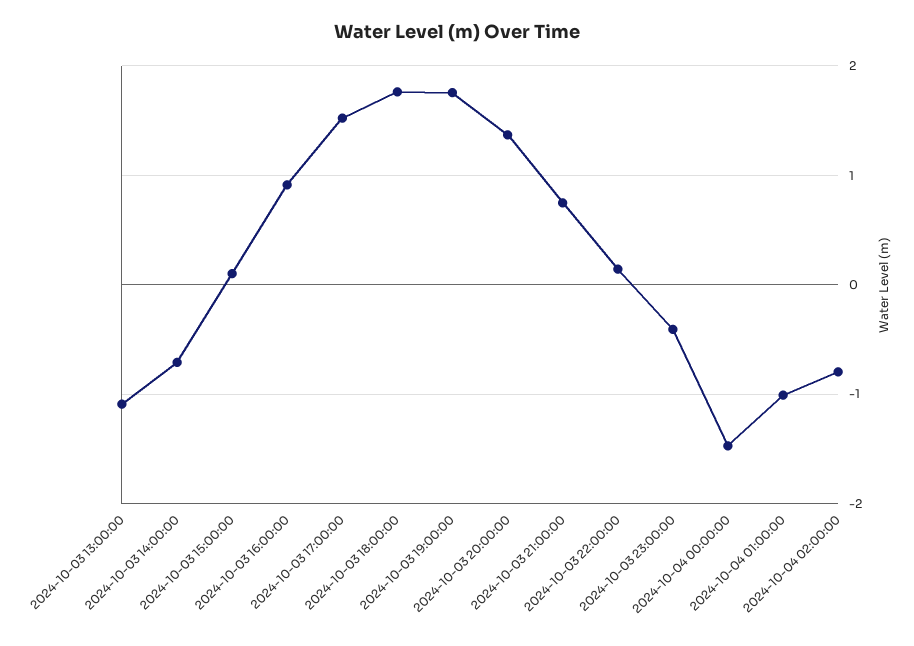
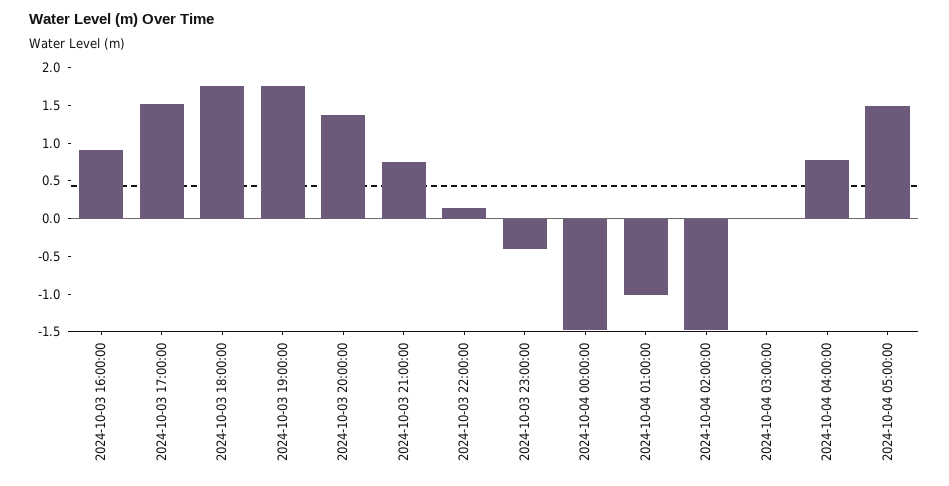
2024-10-03 13:00:00: -1.1 -> none
2024-10-03 14:00:00: -0.7 -> none
2024-10-03 15:00:00: 0.1 -> none
2024-10-04 02:00:00: -0.8 -> -1.5
2024-10-04 03:00:00: none -> 0
2024-10-04 04:00:00: none -> 0.75
2024-10-04 05:00:00: none -> 1.5

